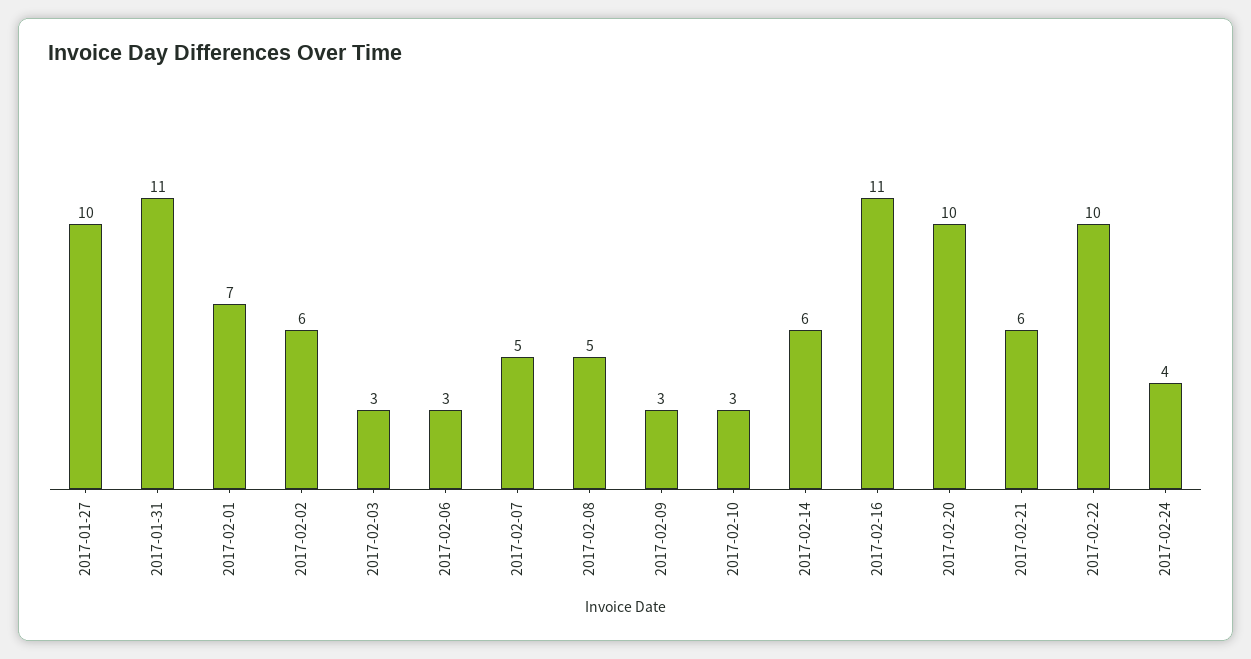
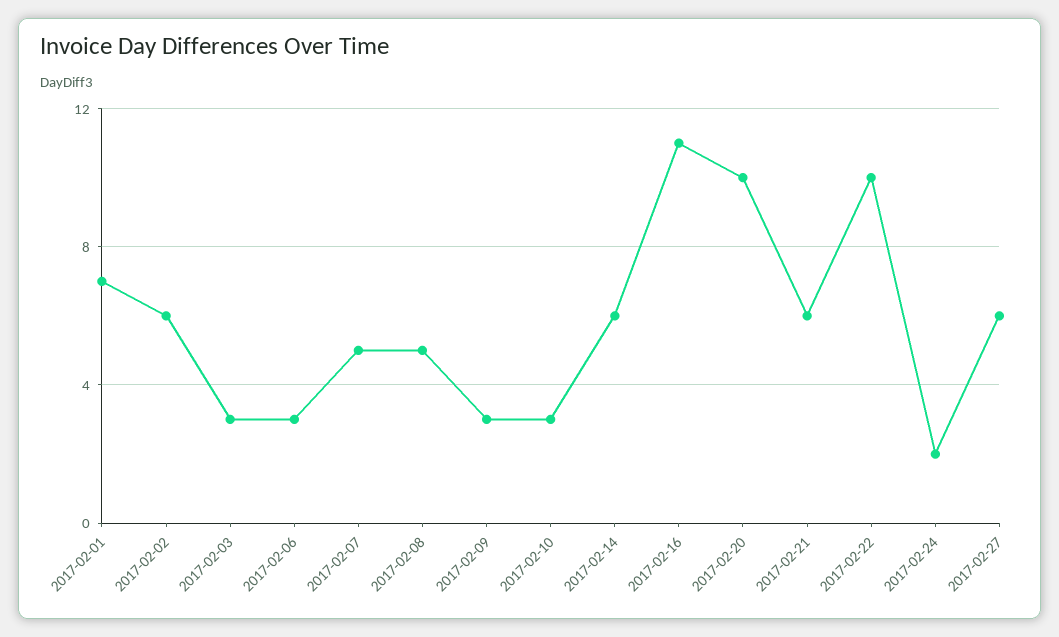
2017-01-27: 10 -> none
2017-01-31: 11 -> none
2017-02-24: 4 -> 2
2017-02-27: none -> 6

